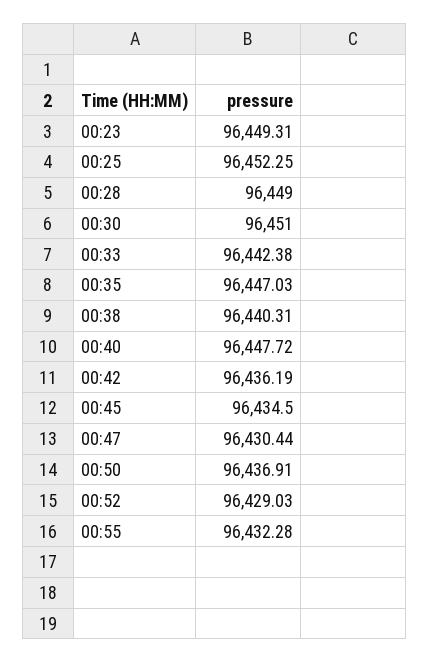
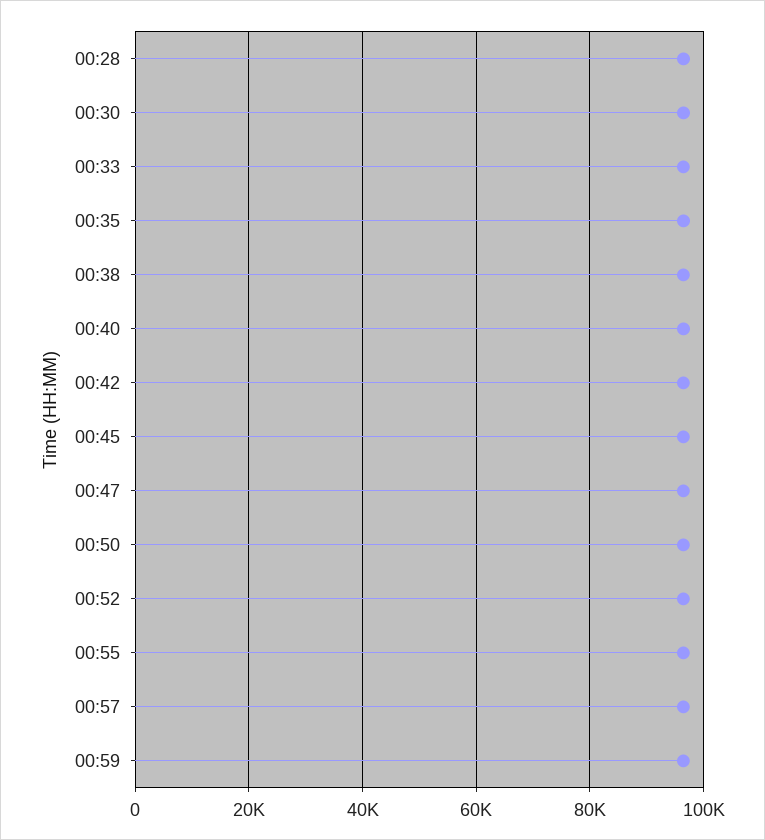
00:23: 96449.31 -> none
00:25: 96452.25 -> none
00:57: none -> 96000
00:59: none -> 96000

